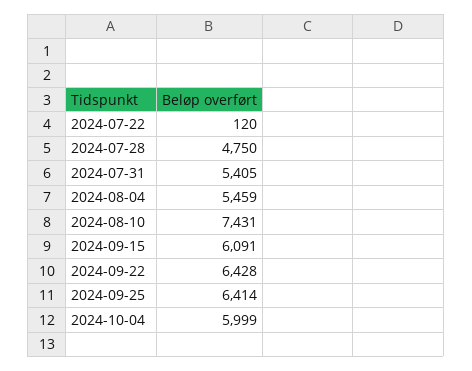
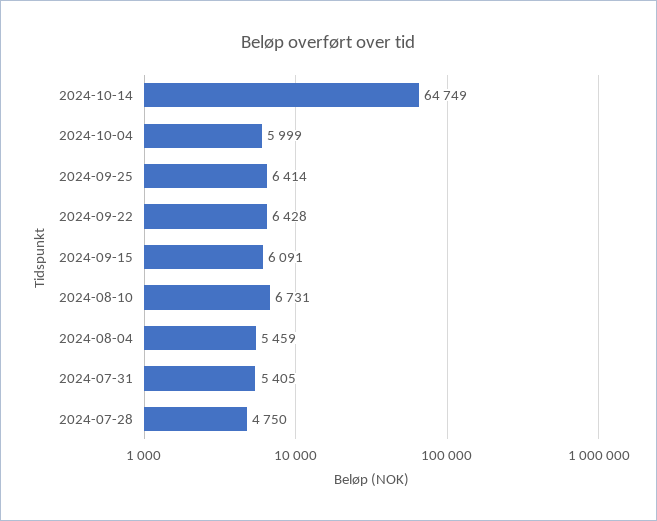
2024-07-22: 120 -> none
2024-08-10: 7431 -> 6731
2024-10-14: none -> 64749

